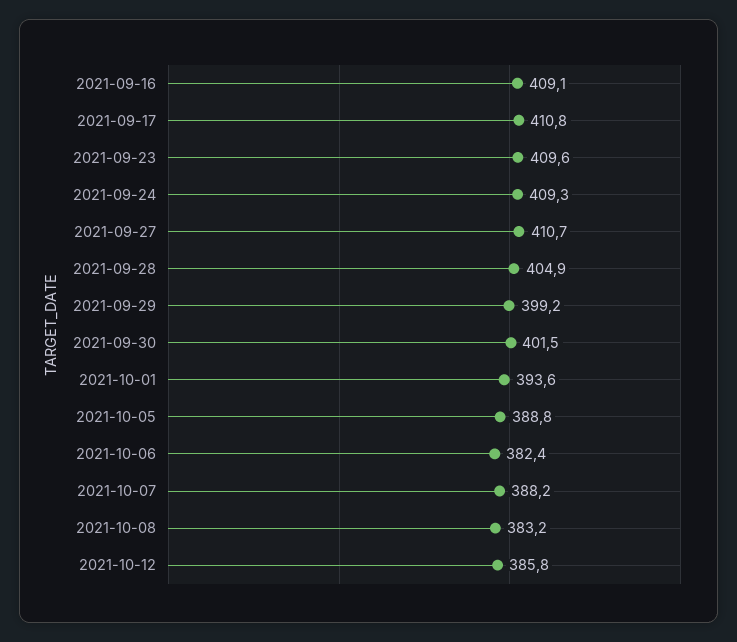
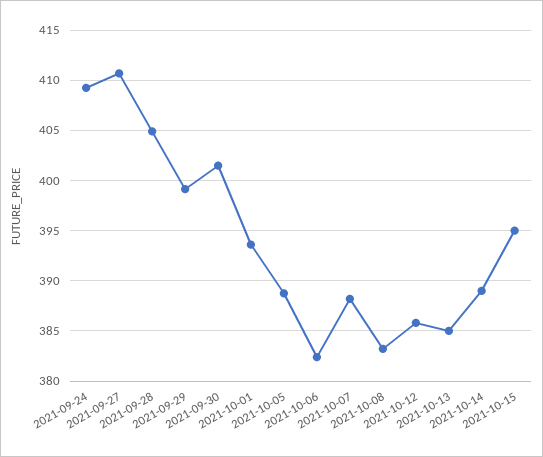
2021-09-16: 409.1 -> none
2021-09-17: 410.8 -> none
2021-09-23: 409.6 -> none
2021-10-13: none -> 385
2021-10-14: none -> 389
2021-10-15: none -> 395

